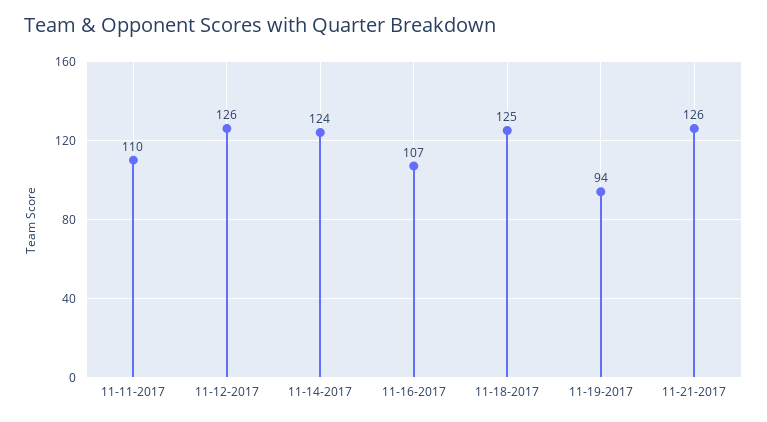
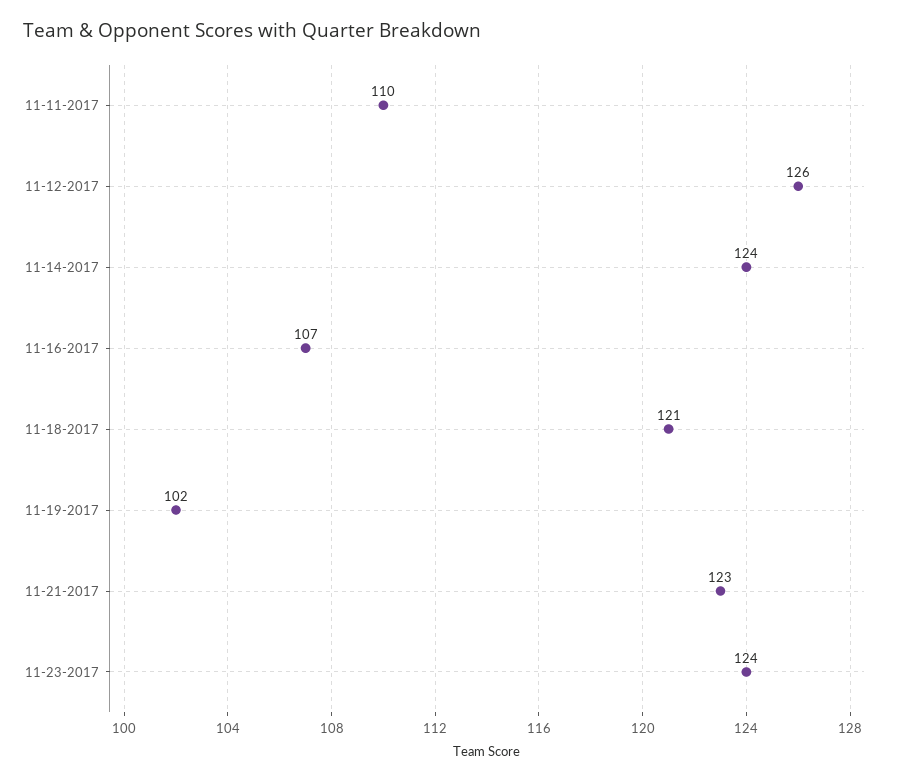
11-18-2017: 125 -> 121
11-19-2017: 94 -> 102
11-21-2017: 126 -> 123
11-23-2017: none -> 124

